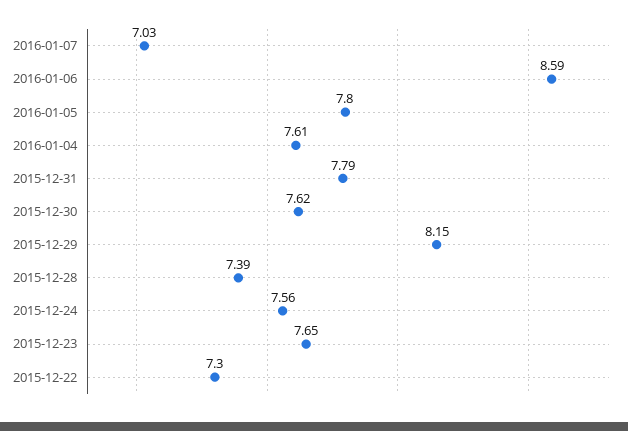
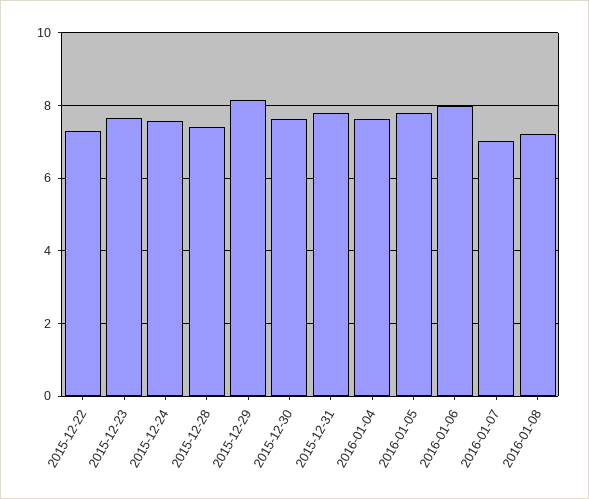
2016-01-06: 8.59 -> 8
2016-01-08: none -> 7.2

